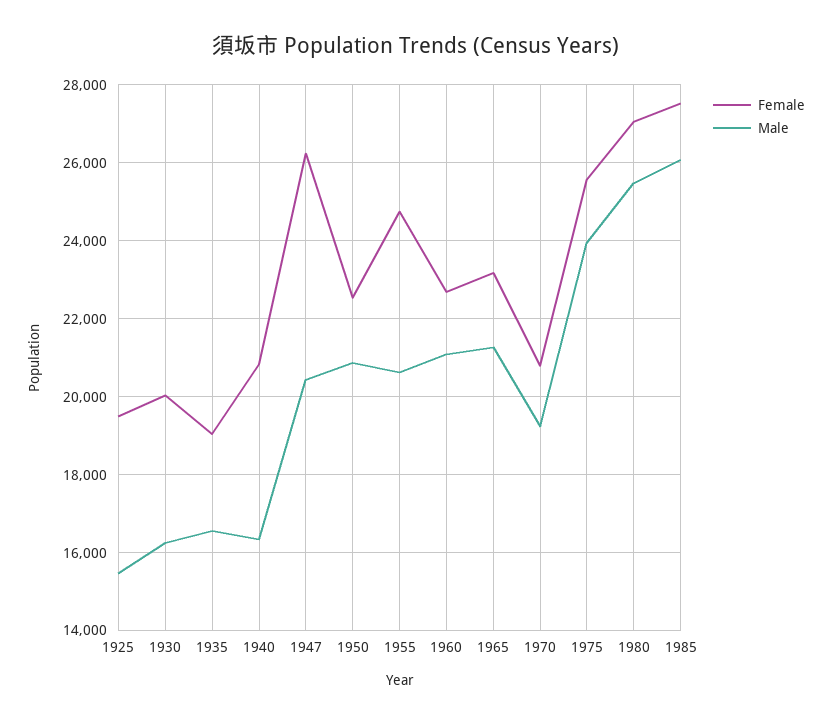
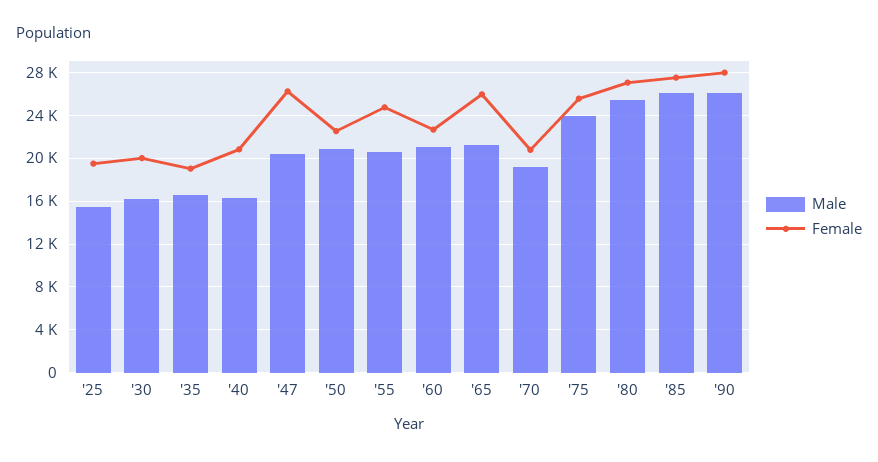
Female, 1965: 23200 -> 26000
Male, '90: none -> 26000
Female, '90: none -> 28000

